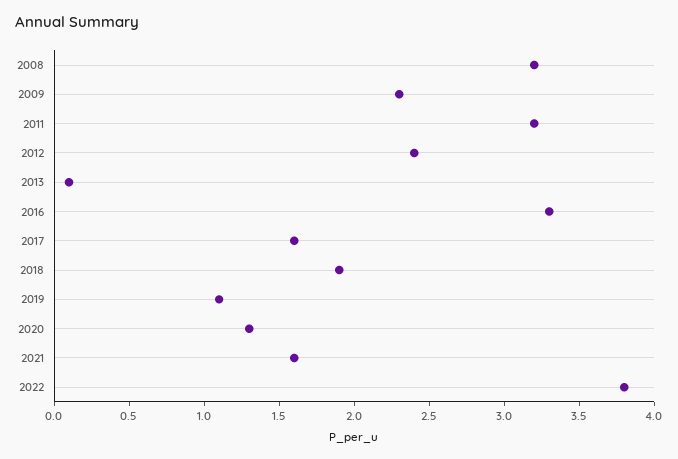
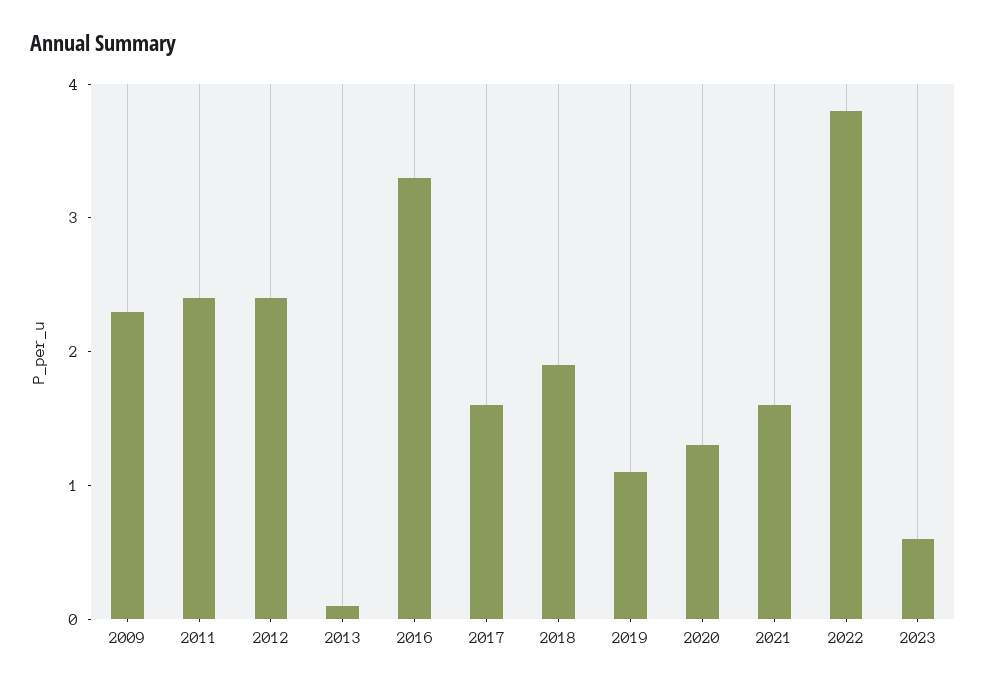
2008: 3.2 -> none
2011: 3.2 -> 2.4
2023: none -> 0.6

